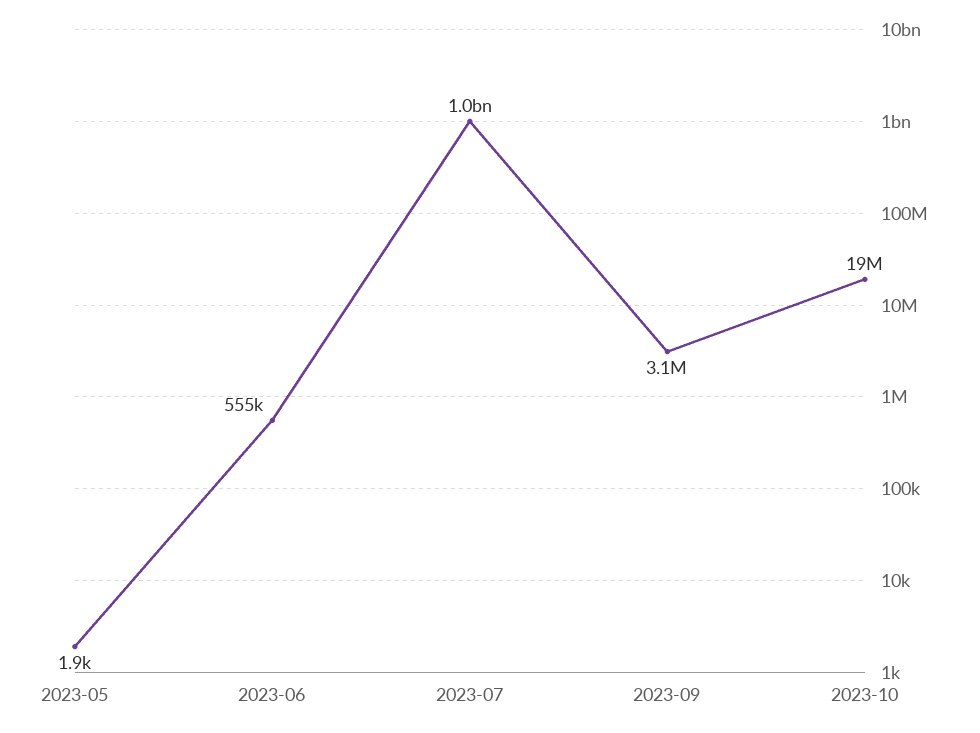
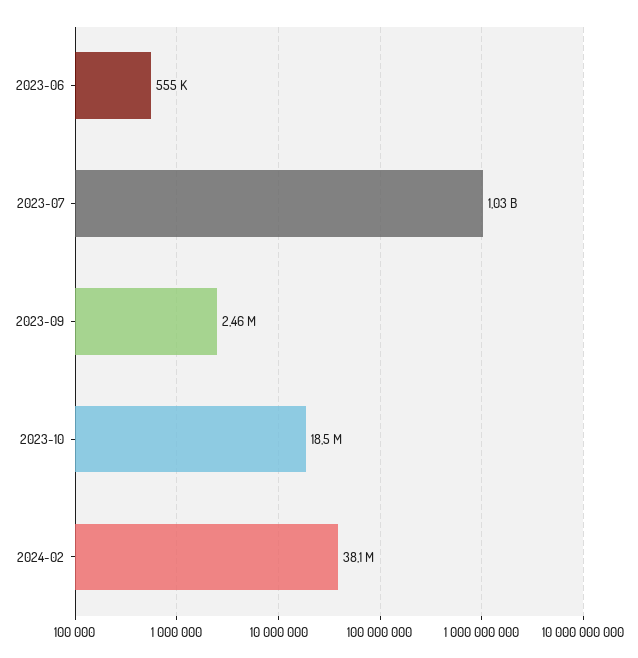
2023-05: 1900 -> none
2023-09: 3100000 -> 2460000
2024-02: none -> 38100000

